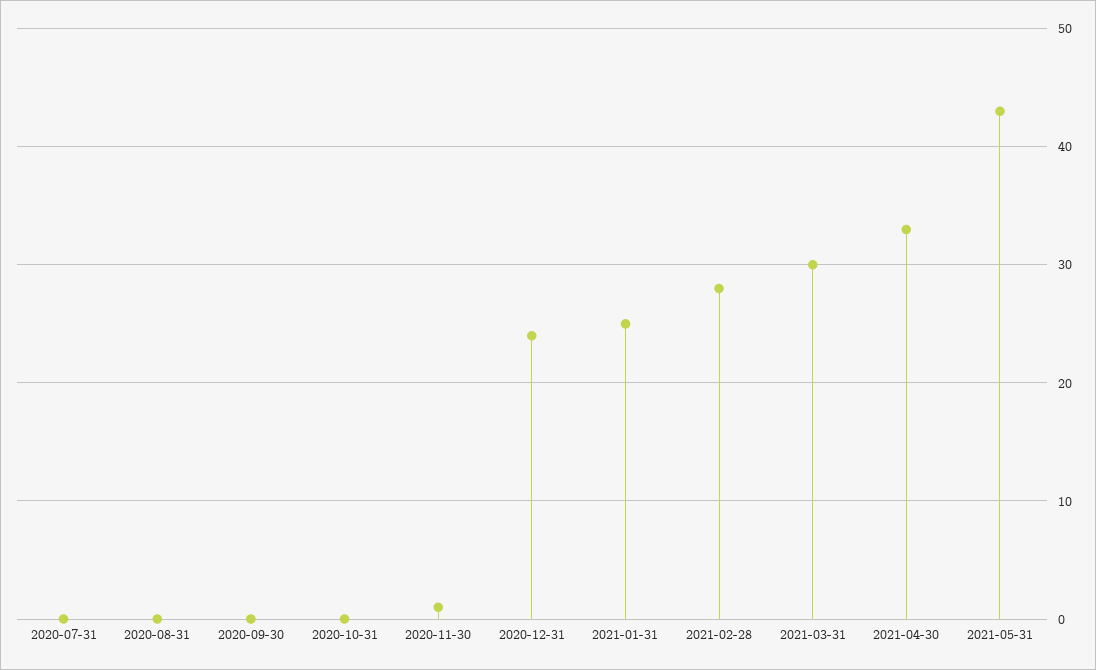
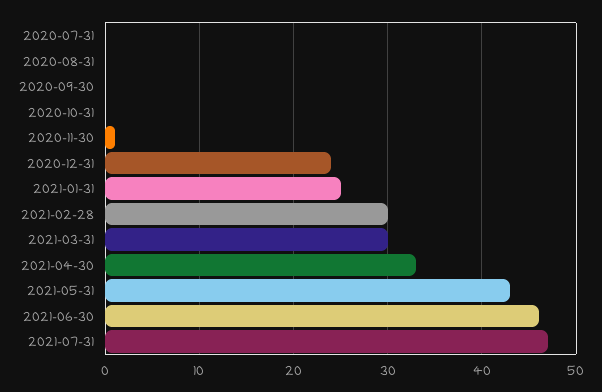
2021-02-28: 28 -> 30
2021-06-30: none -> 46
2021-07-31: none -> 47

